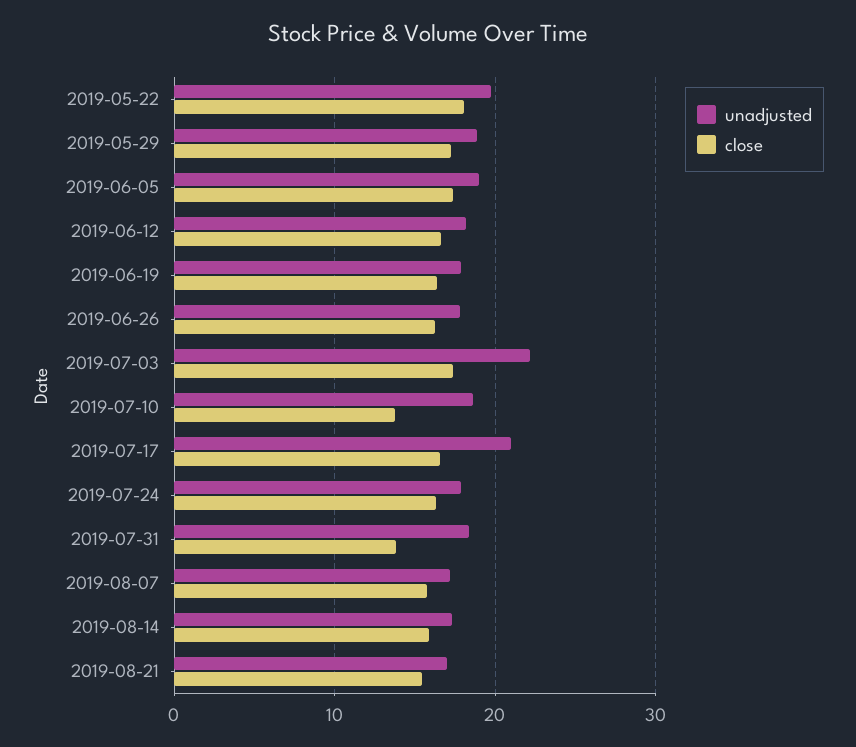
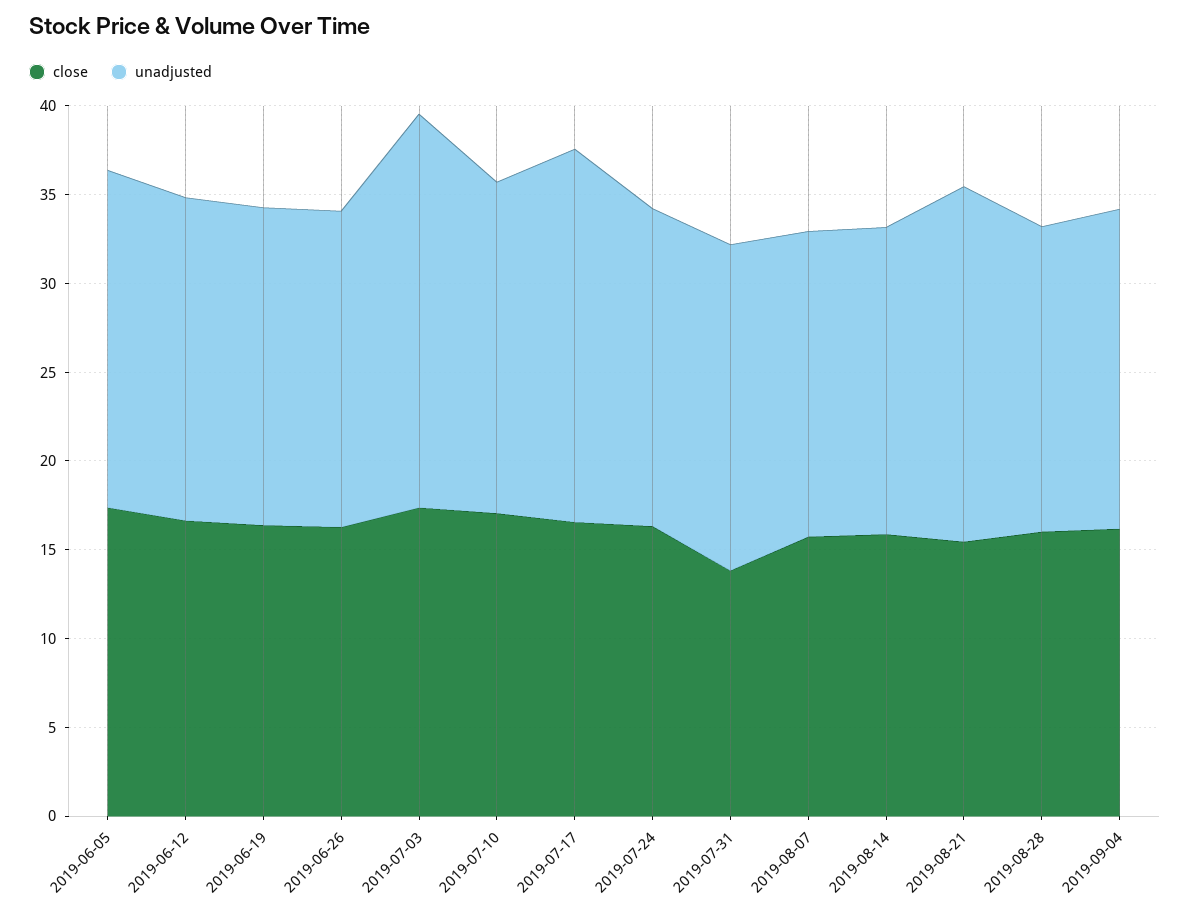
unadjusted, 2019-05-22: 20 -> none
close, 2019-05-22: 18 -> none
unadjusted, 2019-05-29: 19 -> none
close, 2019-05-29: 17 -> none
close, 2019-07-10: 14 -> 17
unadjusted, 2019-08-21: 17 -> 20
close, 2019-08-28: none -> 16
unadjusted, 2019-08-28: none -> 17
close, 2019-09-04: none -> 16
unadjusted, 2019-09-04: none -> 18

